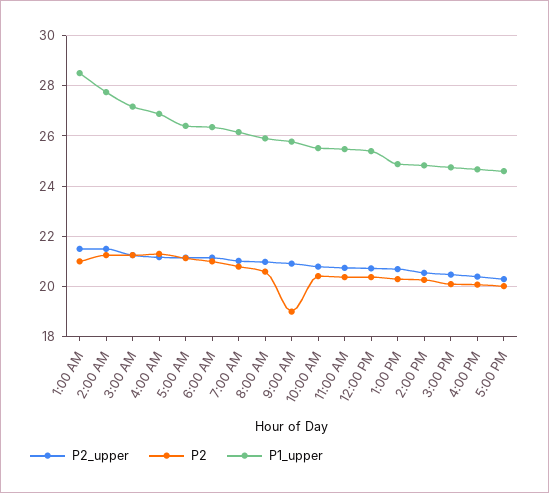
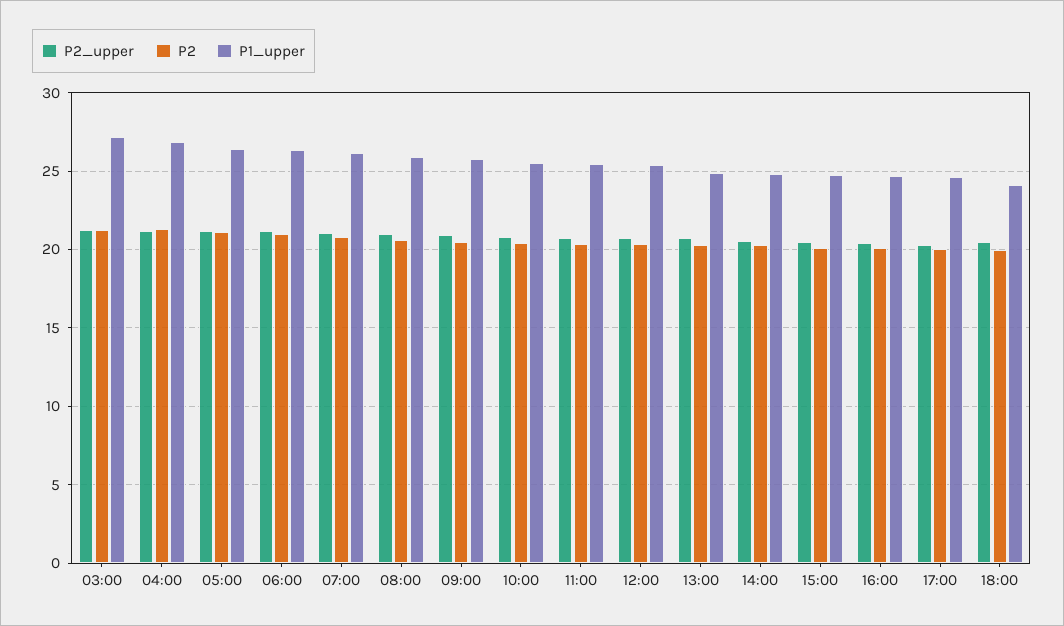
P2_upper, 1:00 AM: 21.5 -> none
P2, 1:00 AM: 21 -> none
P1_upper, 1:00 AM: 28.5 -> none
P2_upper, 2:00 AM: 21.5 -> none
P2, 2:00 AM: 21.25 -> none
P1_upper, 2:00 AM: 27.75 -> none
P2, 9:00 AM: 19 -> 20.5
P2_upper, 18:00: none -> 20.5
P2, 18:00: none -> 20
P1_upper, 18:00: none -> 24

